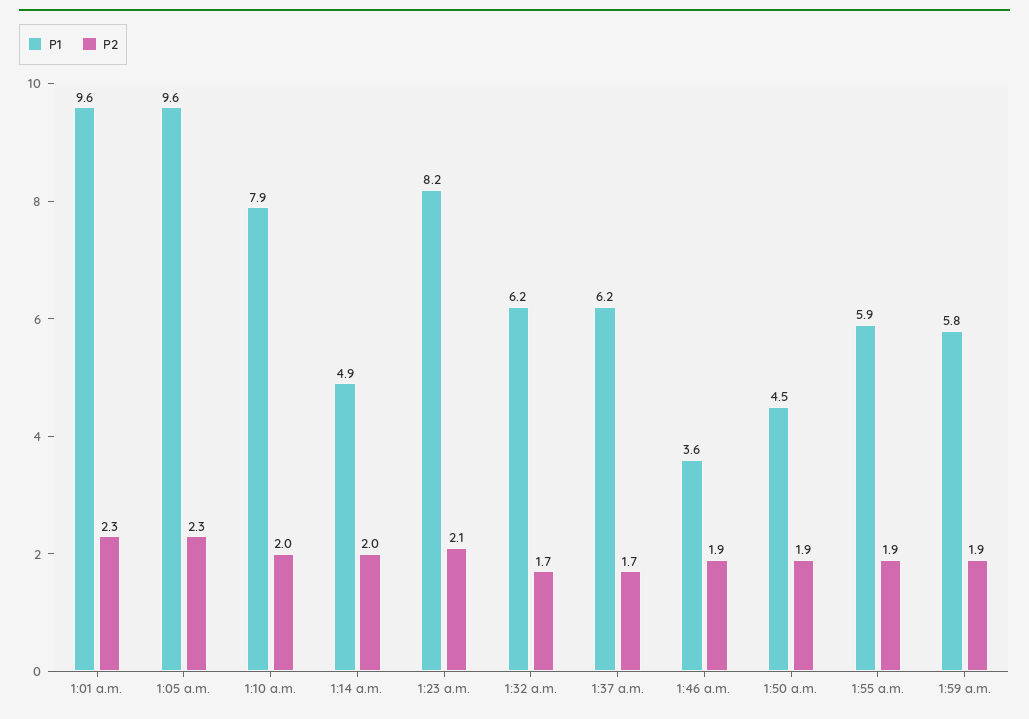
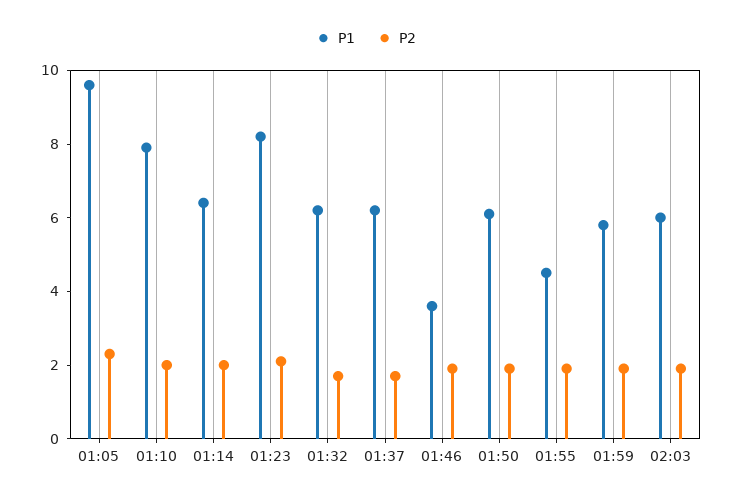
P1, 1:01 a.m.: 9.6 -> none
P2, 1:01 a.m.: 2.3 -> none
P1, 1:14 a.m.: 4.9 -> 6.5
P1, 1:50 a.m.: 4.5 -> 6
P1, 1:55 a.m.: 5.9 -> 4.5
P1, 02:03: none -> 6
P2, 02:03: none -> 2

